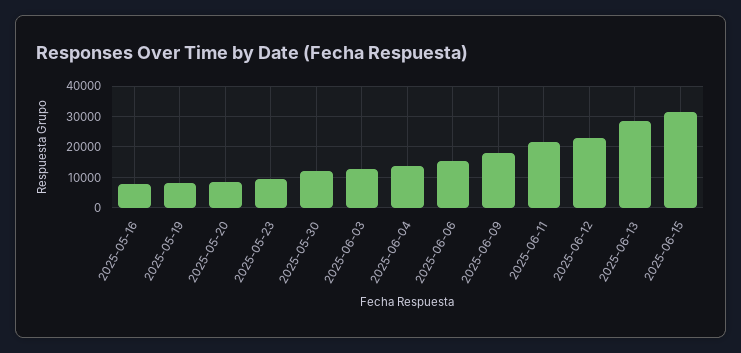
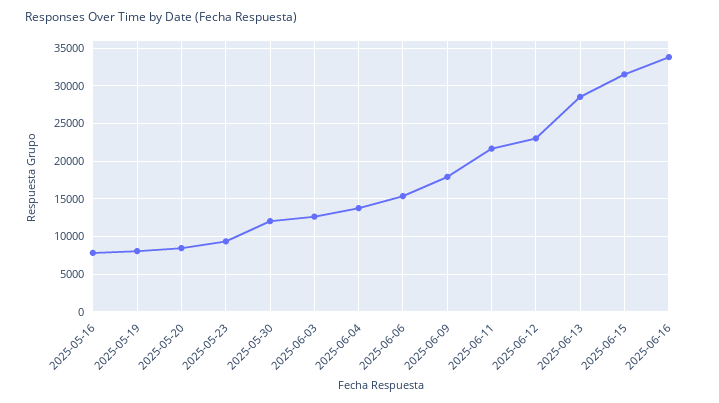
2025-06-16: none -> 34000

